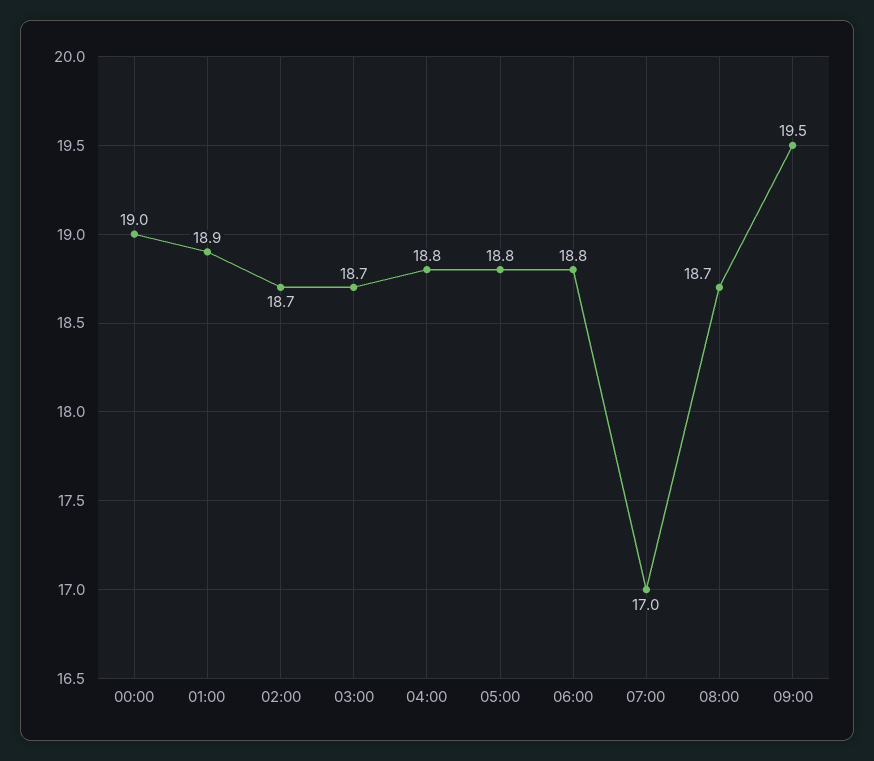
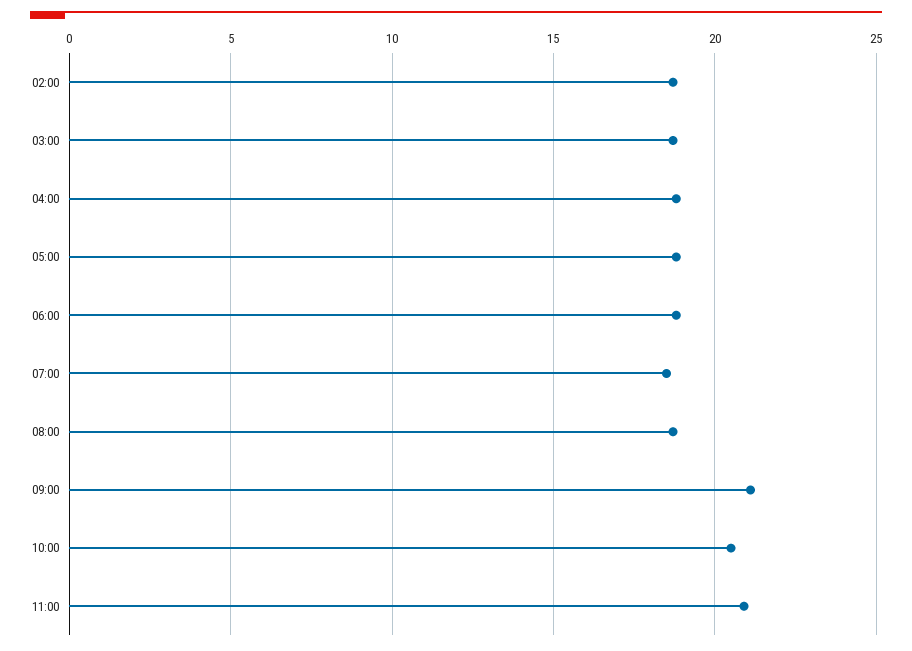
00:00: 19 -> none
01:00: 18.9 -> none
07:00: 17 -> 18.5
09:00: 19.5 -> 21
10:00: none -> 20.5
11:00: none -> 21

